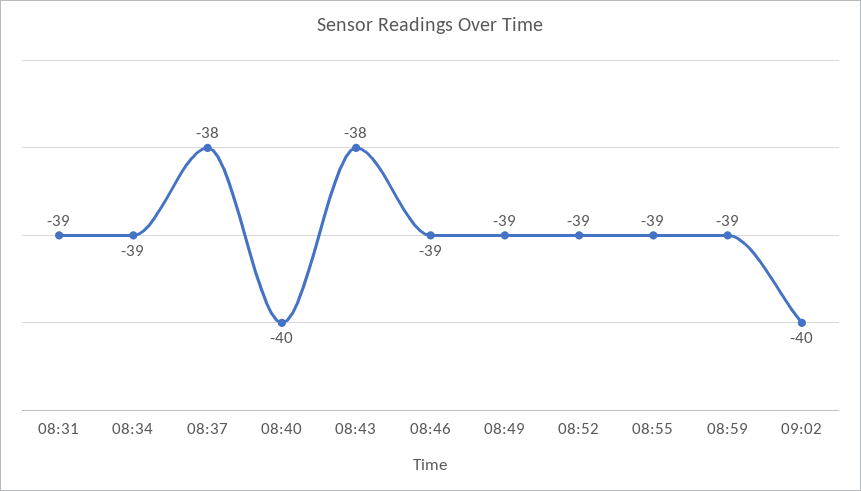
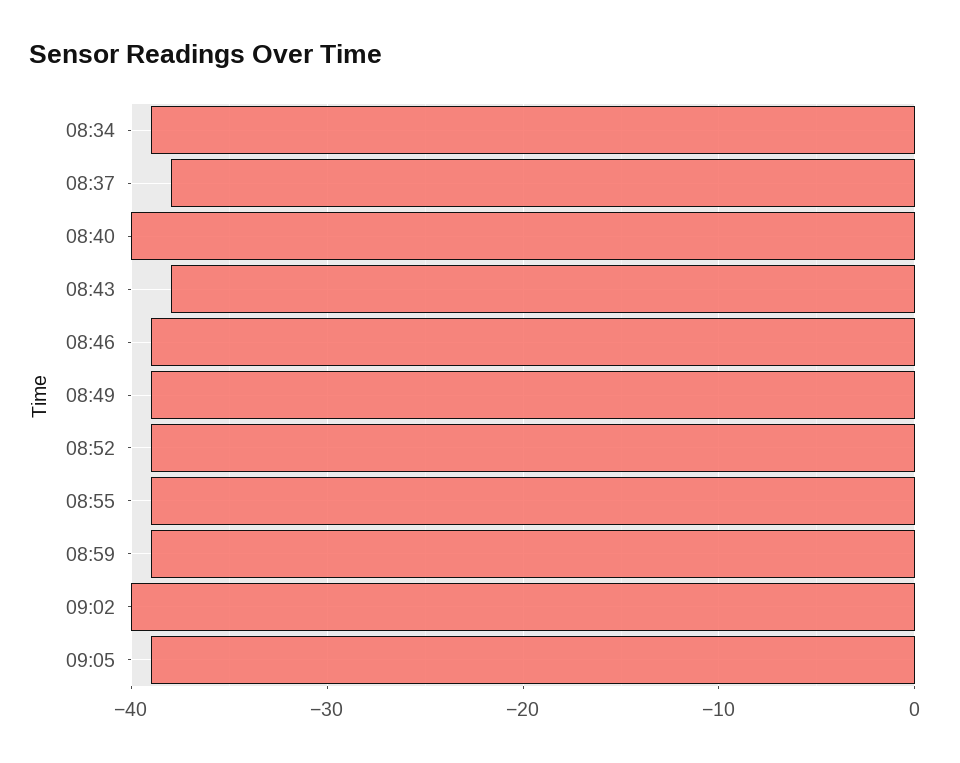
08:31: -39 -> none
09:05: none -> -39

